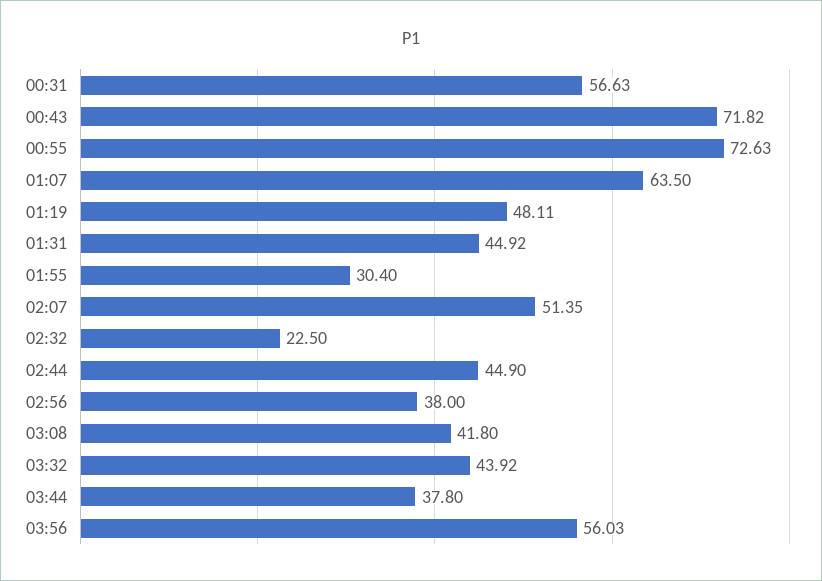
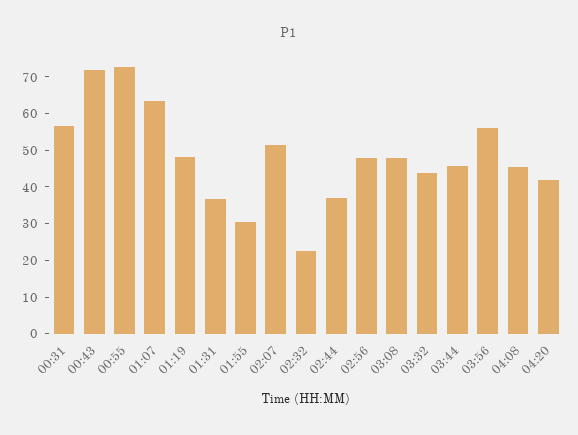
01:31: 44.92 -> 37.5
02:44: 44.9 -> 37.5
02:56: 38 -> 47.5
03:08: 41.8 -> 47.5
03:44: 37.8 -> 45
04:08: none -> 45
04:20: none -> 42.5

